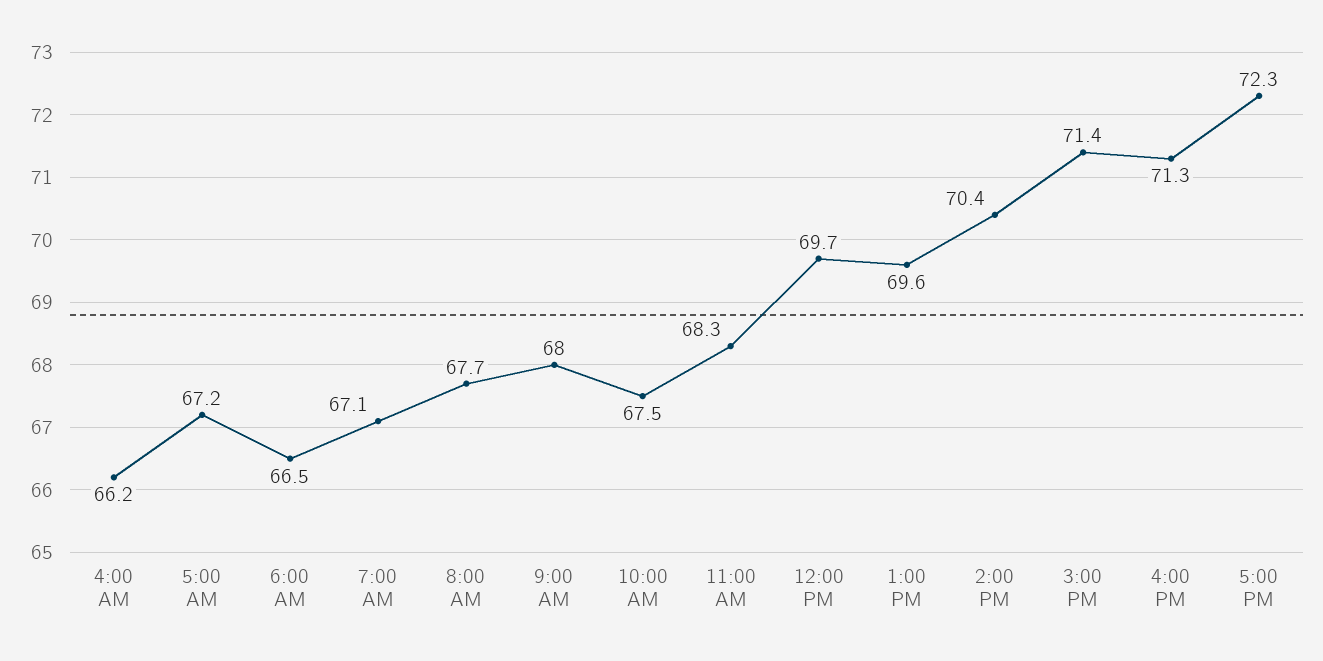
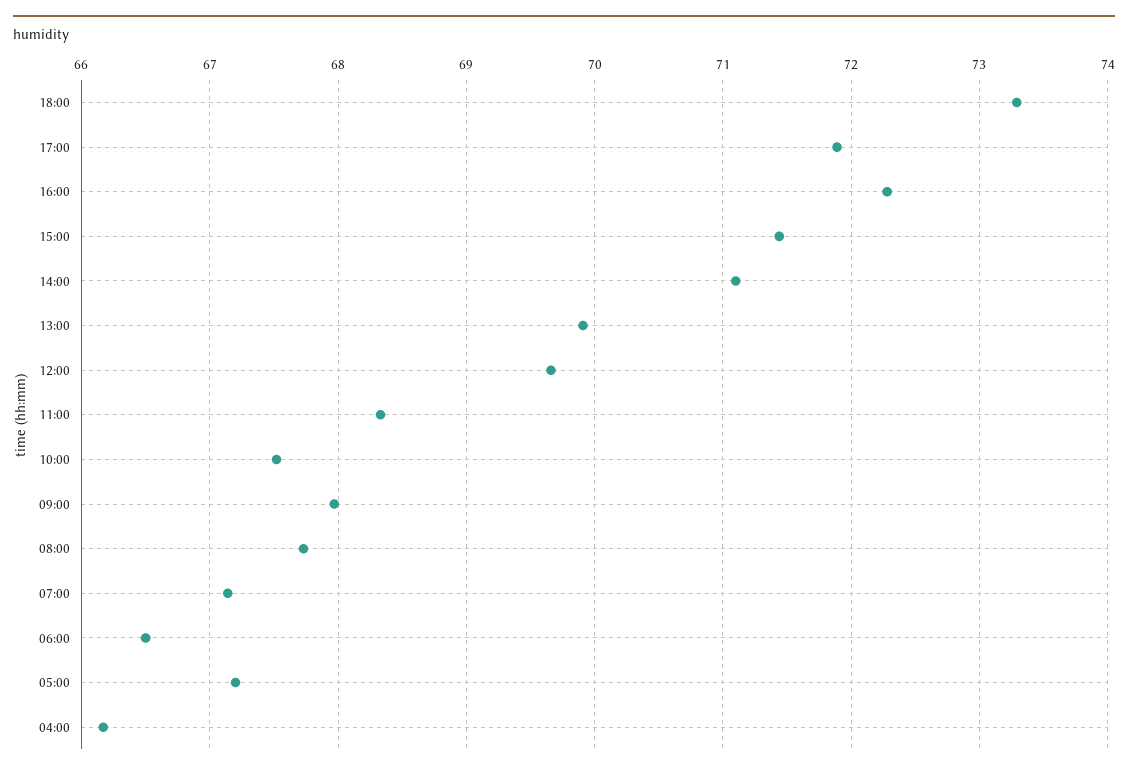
1:00 PM: 69.6 -> 69.9
2:00 PM: 70.4 -> 71.1
4:00 PM: 71.3 -> 72.3
5:00 PM: 72.3 -> 71.9
18:00: none -> 73.3

